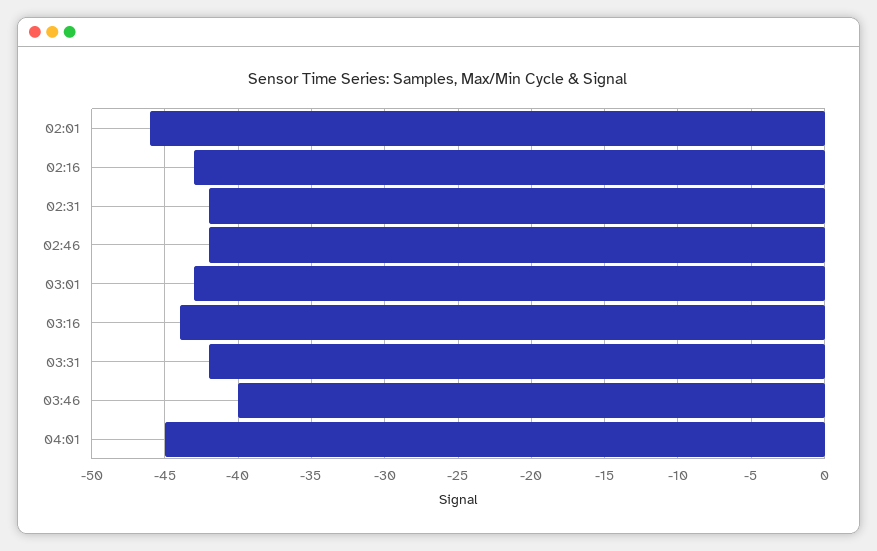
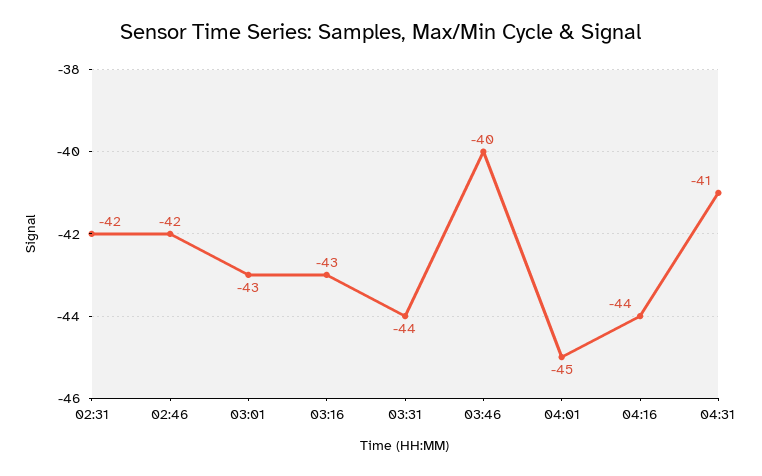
02:01: -46 -> none
02:16: -43 -> none
03:16: -44 -> -43
03:31: -42 -> -44
04:16: none -> -44
04:31: none -> -41

